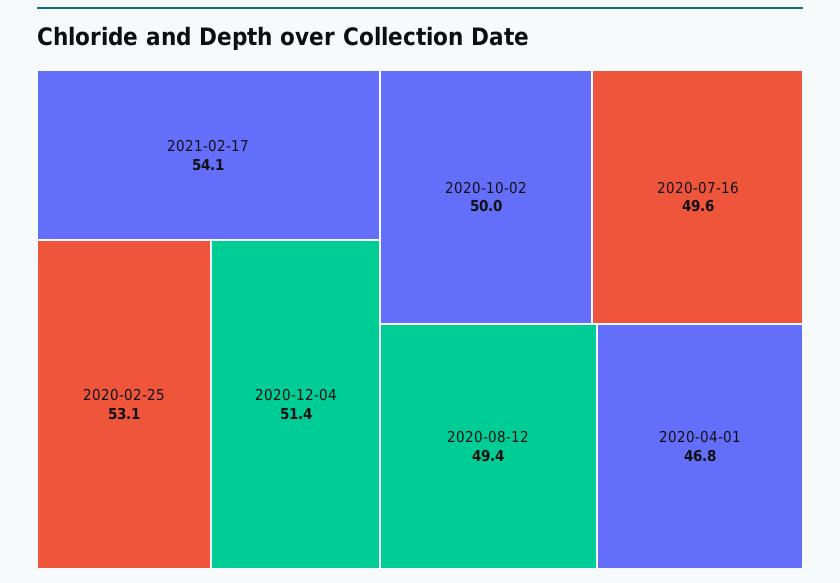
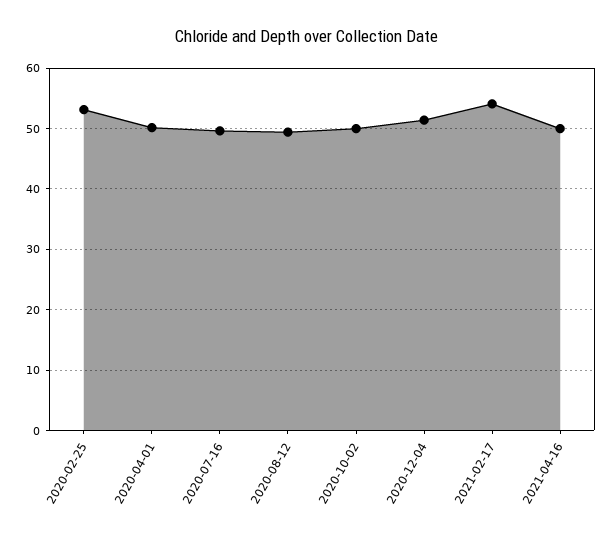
2020-04-01: 46.8 -> 50
2021-04-16: none -> 50

